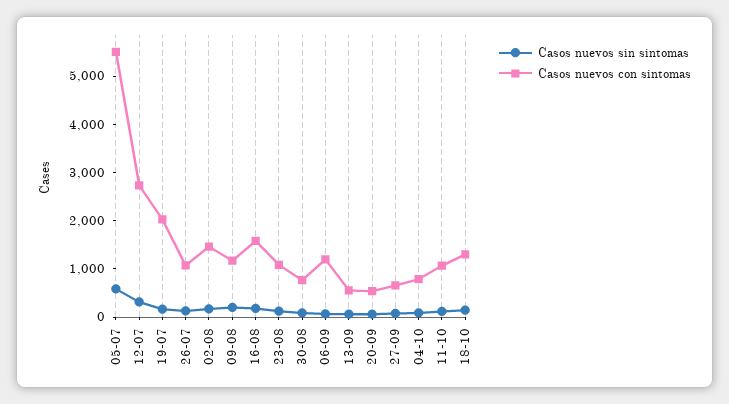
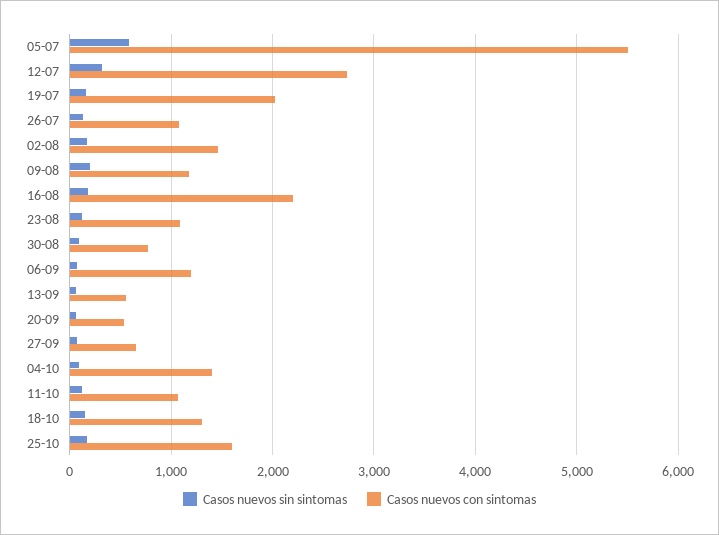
Casos nuevos con sintomas, 16-08: 1600 -> 2200
Casos nuevos con sintomas, 04-10: 800 -> 1400
Casos nuevos sin sintomas, 25-10: none -> 200
Casos nuevos con sintomas, 25-10: none -> 1600

